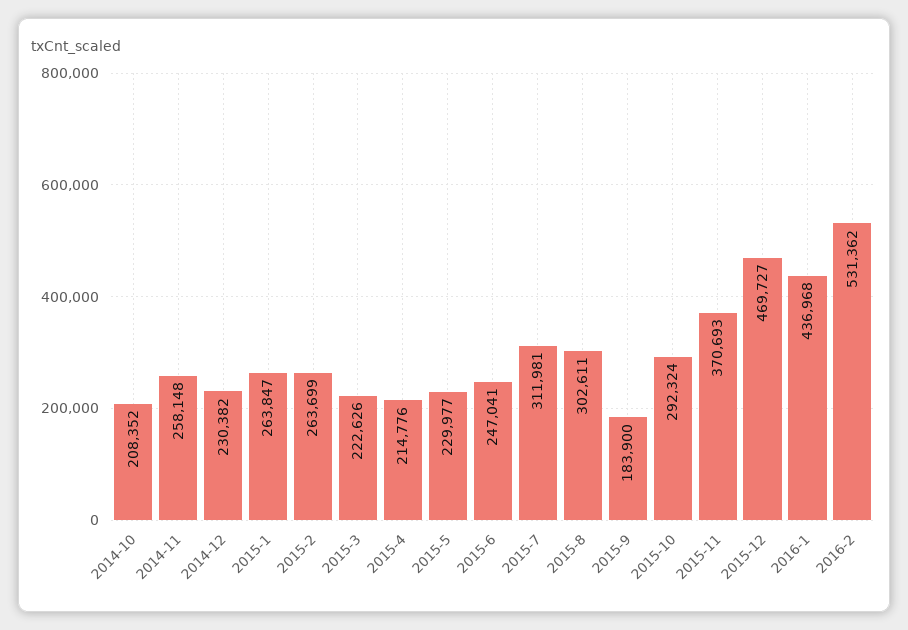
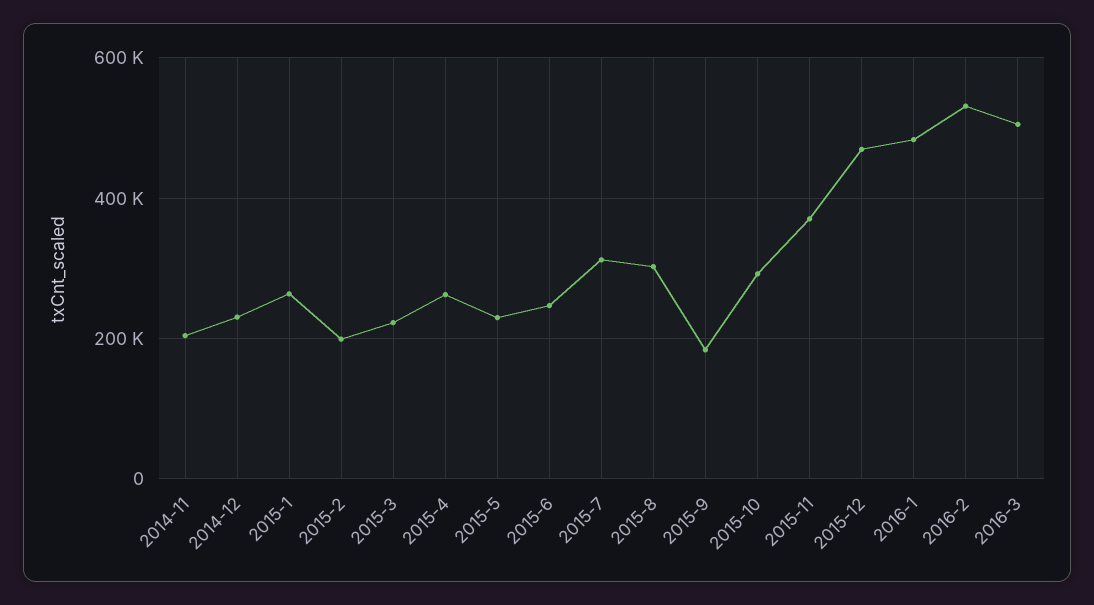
2014-10: 208352 -> none
2014-11: 258148 -> 200000
2015-2: 263699 -> 200000
2015-4: 214776 -> 260000
2016-1: 436968 -> 480000
2016-3: none -> 500000

